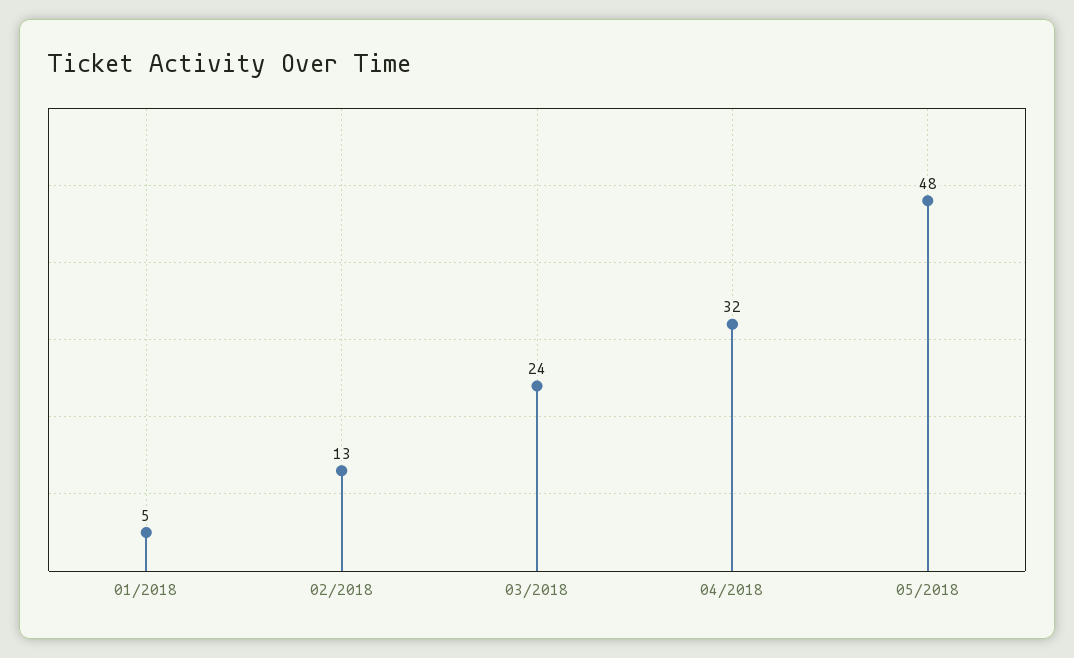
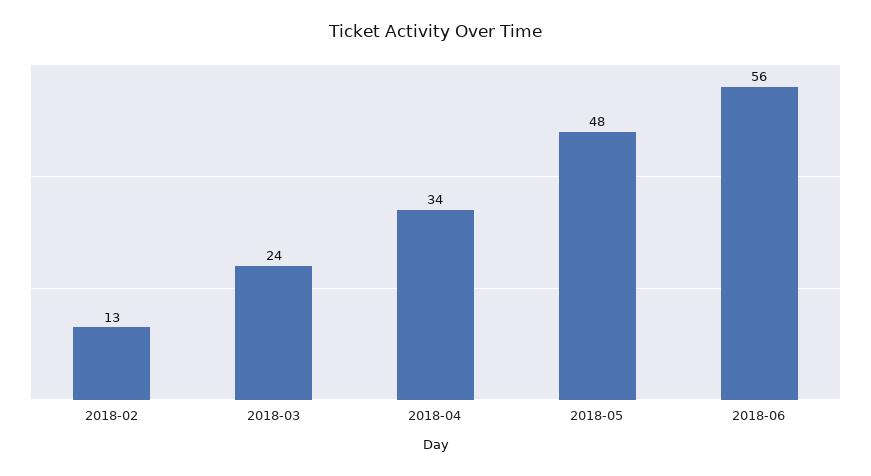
01/2018: 5 -> none
04/2018: 32 -> 34
2018-06: none -> 56

